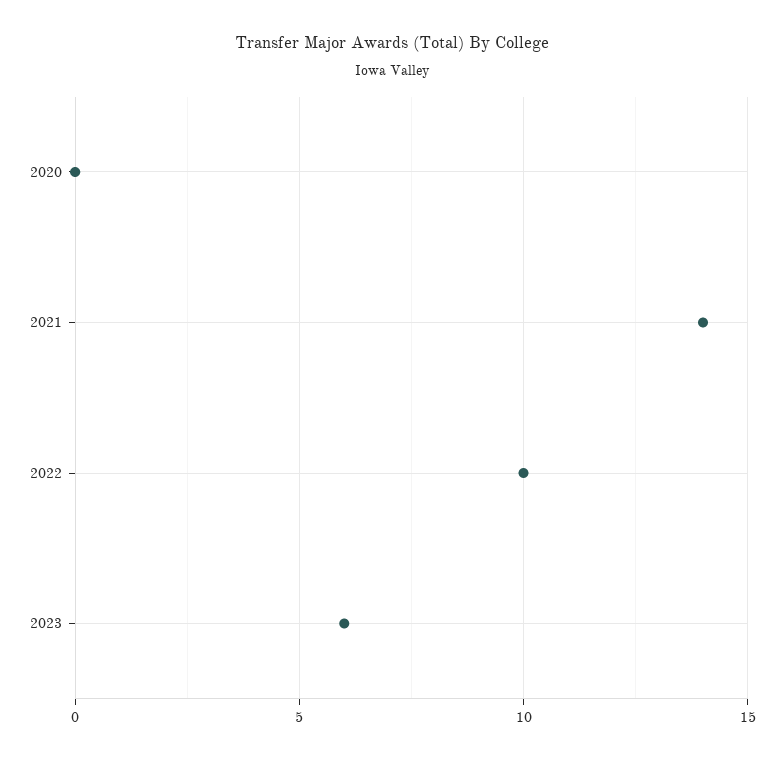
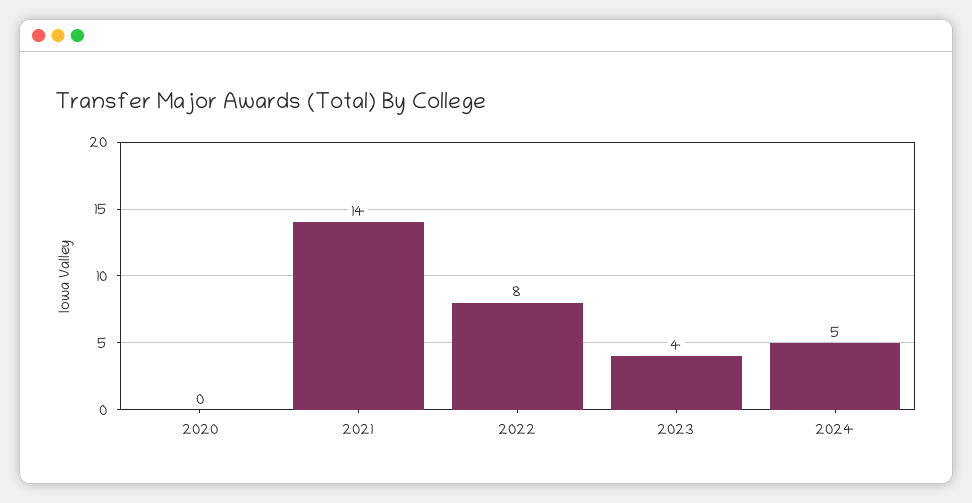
2022: 10 -> 8
2023: 6 -> 4
2024: none -> 5

